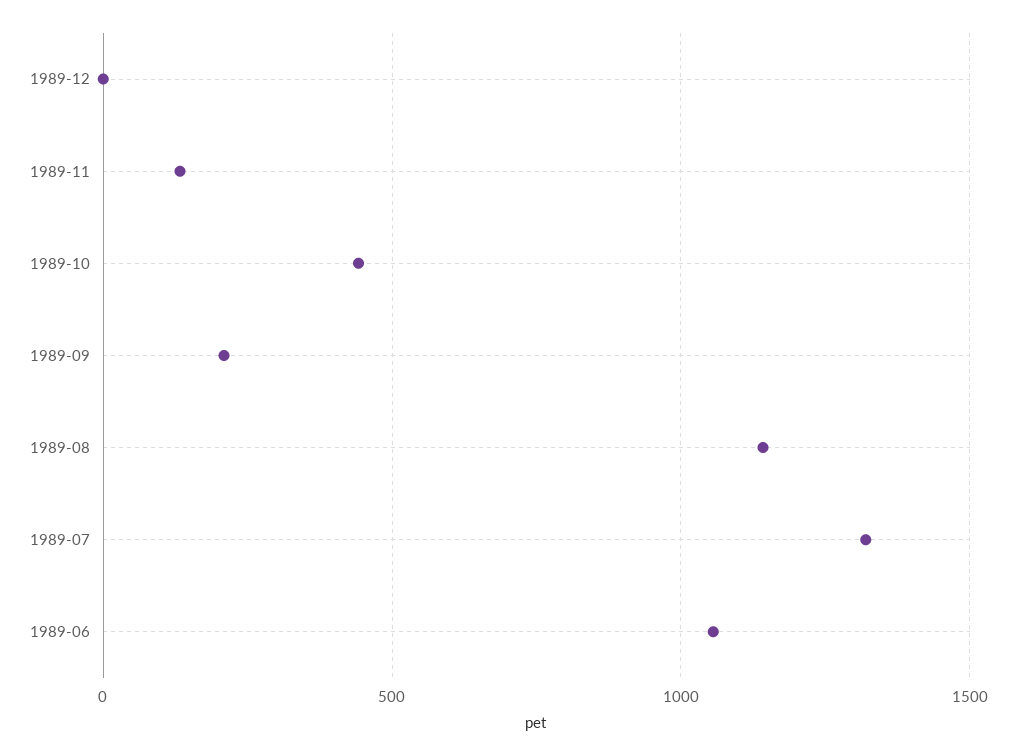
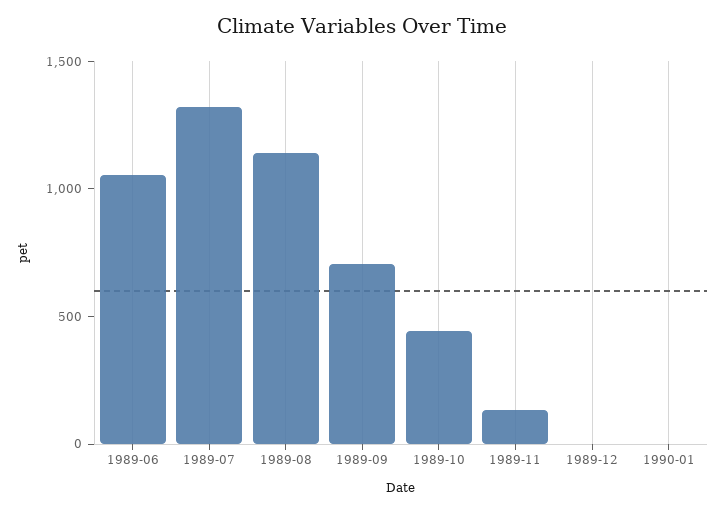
1989-09: 200 -> 700
1990-01: none -> 0

